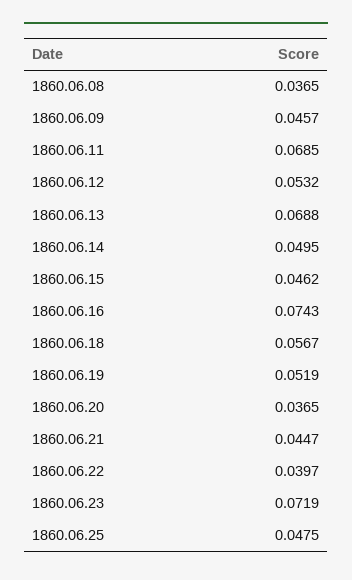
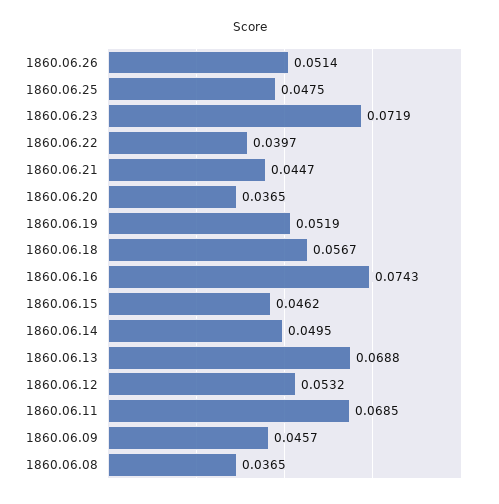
1860.06.26: none -> 0.0514

